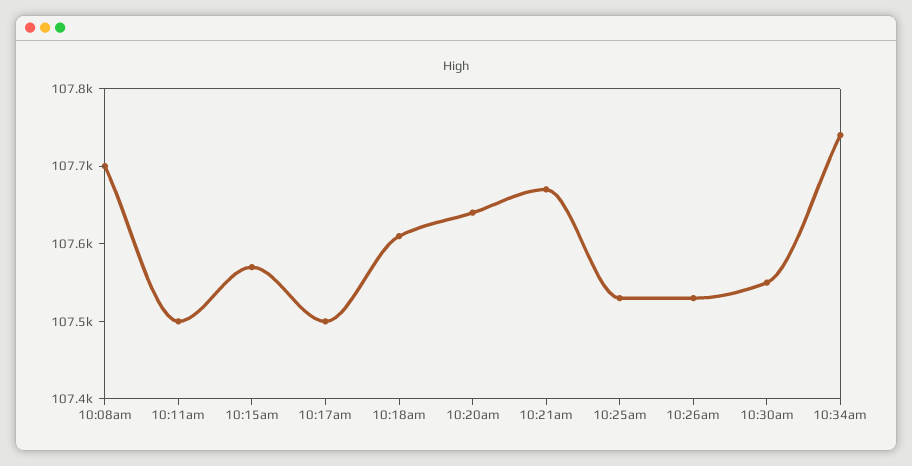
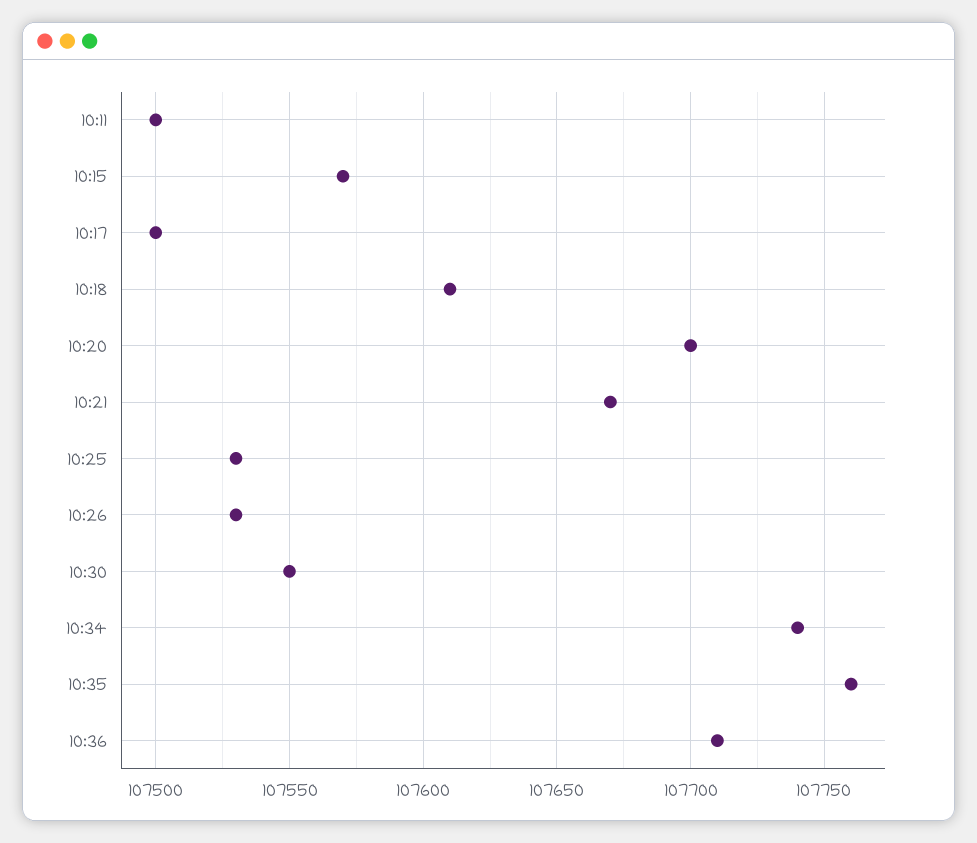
10:08am: 107700 -> none
10:20am: 107640 -> 107700
10:35: none -> 107760
10:36: none -> 107710

